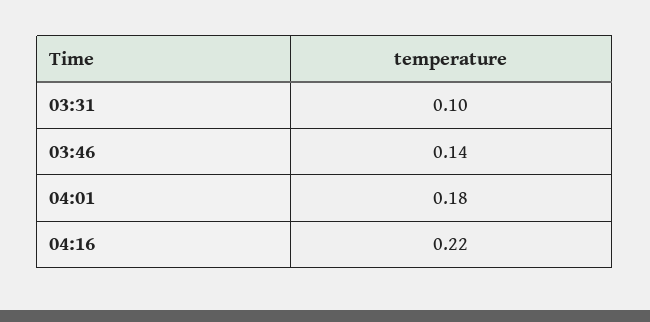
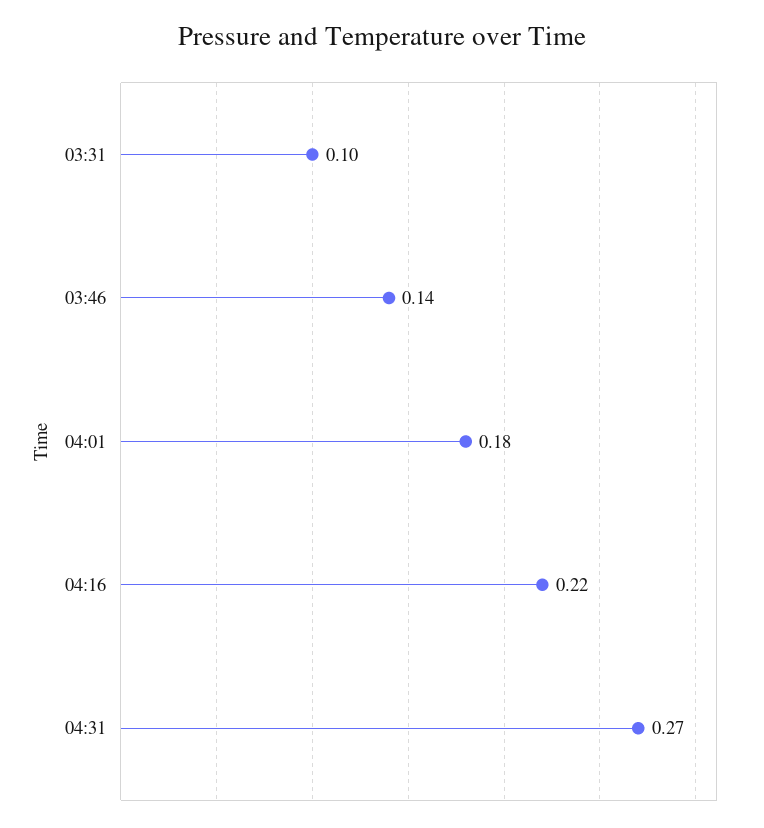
04:31: none -> 0.27

